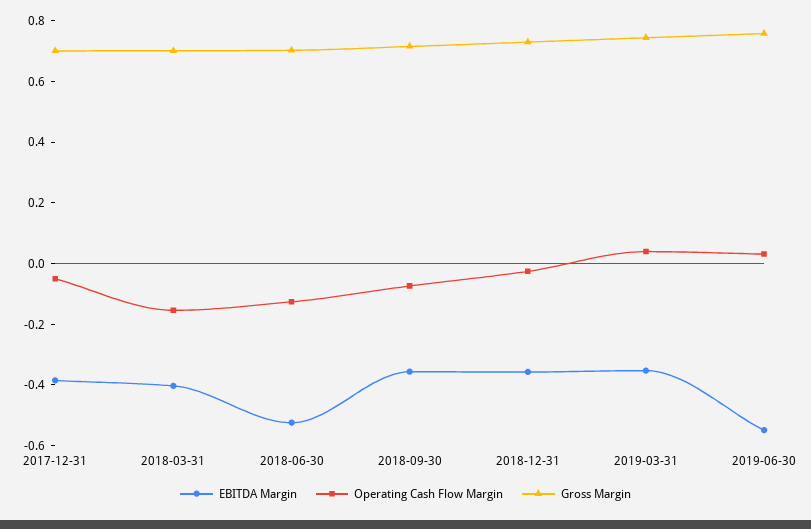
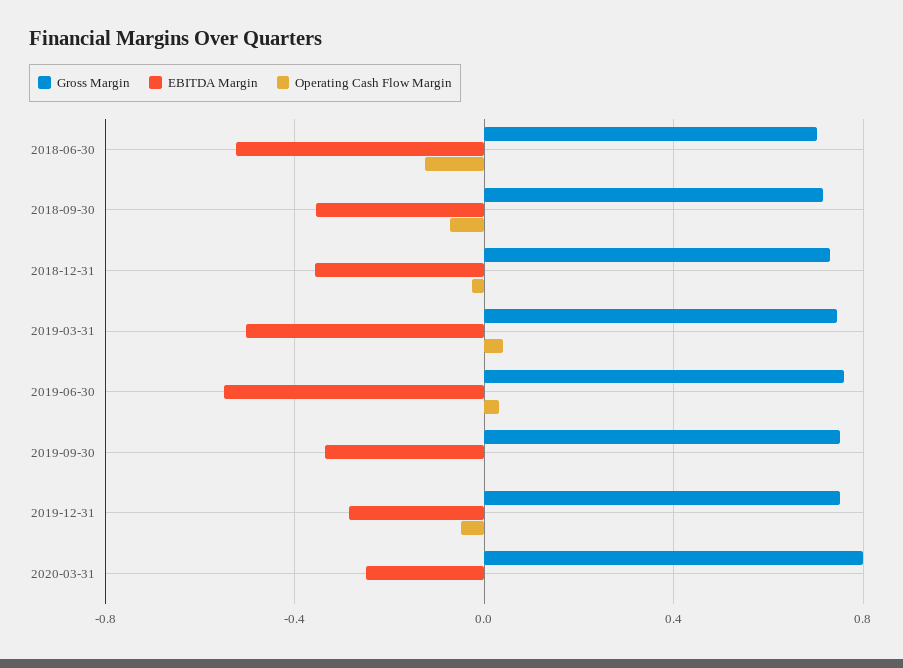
EBITDA Margin, 2017-12-31: -0.4 -> none
Operating Cash Flow Margin, 2017-12-31: -0.05 -> none
Gross Margin, 2017-12-31: 0.7 -> none
EBITDA Margin, 2018-03-31: -0.4 -> none
Operating Cash Flow Margin, 2018-03-31: -0.15 -> none
Gross Margin, 2018-03-31: 0.7 -> none
EBITDA Margin, 2019-03-31: -0.35 -> -0.5
Gross Margin, 2019-09-30: none -> 0.75
EBITDA Margin, 2019-09-30: none -> -0.35
Operating Cash Flow Margin, 2019-09-30: none -> 0
Gross Margin, 2019-12-31: none -> 0.75
EBITDA Margin, 2019-12-31: none -> -0.3
Operating Cash Flow Margin, 2019-12-31: none -> -0.05
Gross Margin, 2020-03-31: none -> 0.8
EBITDA Margin, 2020-03-31: none -> -0.25
Operating Cash Flow Margin, 2020-03-31: none -> 0

